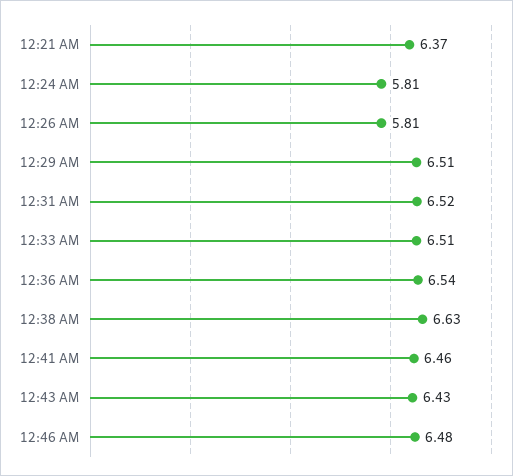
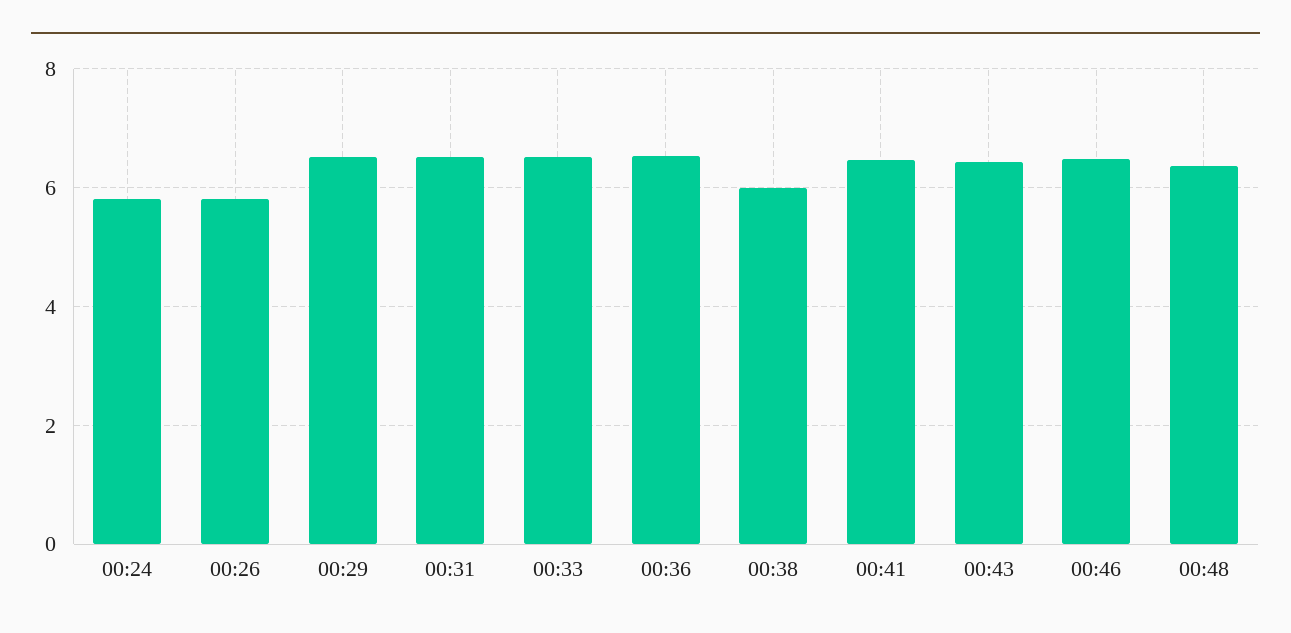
12:21 AM: 6.37 -> none
12:38 AM: 6.63 -> 6
00:48: none -> 6.4

